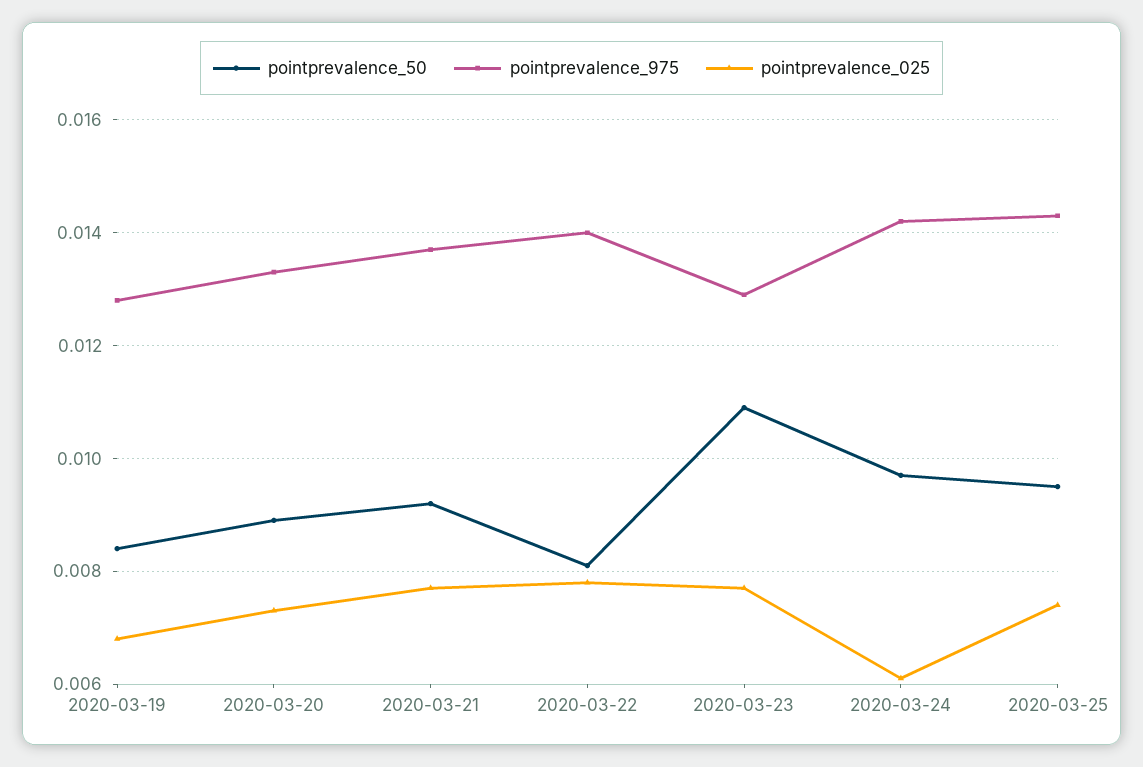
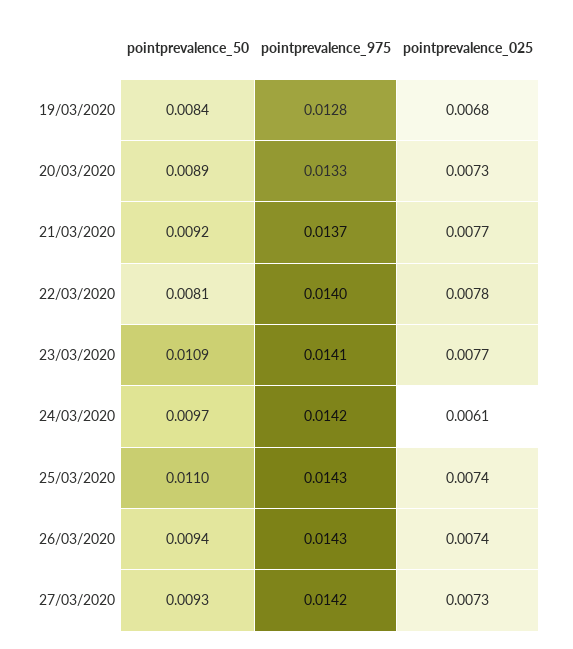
pointprevalence_975, 2020-03-23: 0.013 -> 0.0141
pointprevalence_50, 2020-03-25: 0.0095 -> 0.011
pointprevalence_50, 26/03/2020: none -> 0.0094
pointprevalence_975, 26/03/2020: none -> 0.0143
pointprevalence_025, 26/03/2020: none -> 0.0074
pointprevalence_50, 27/03/2020: none -> 0.0093
pointprevalence_975, 27/03/2020: none -> 0.0142
pointprevalence_025, 27/03/2020: none -> 0.0073

